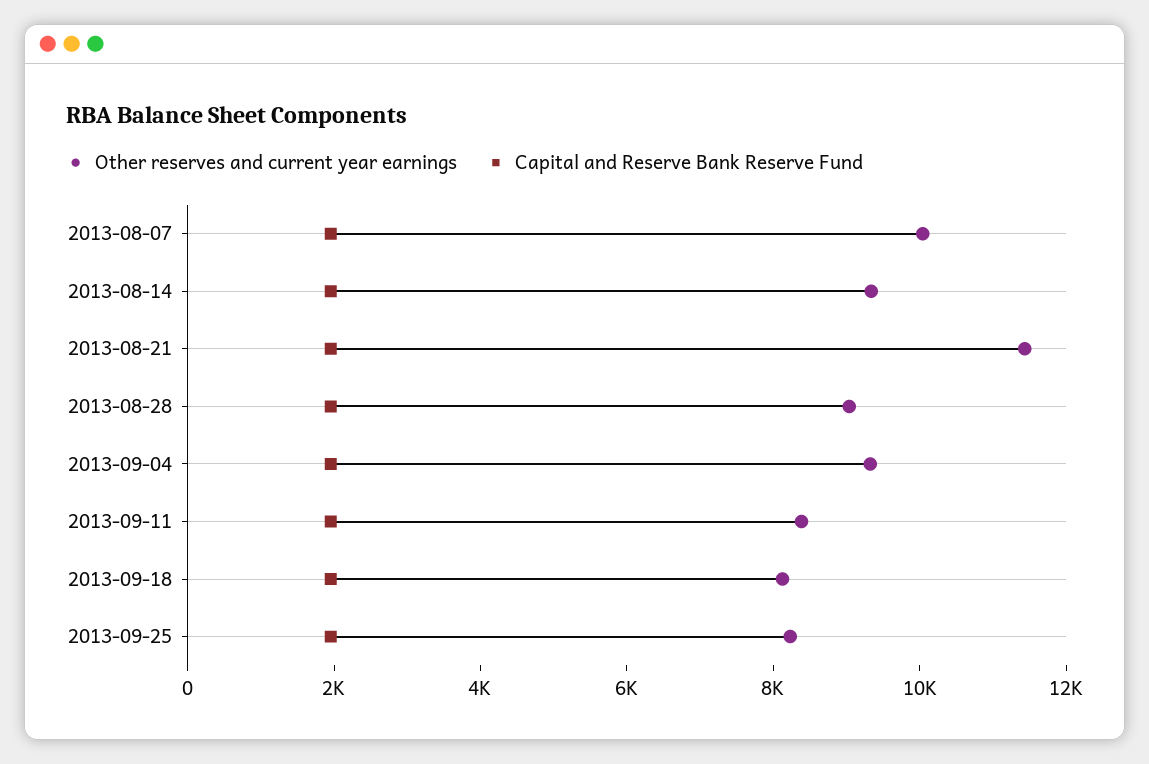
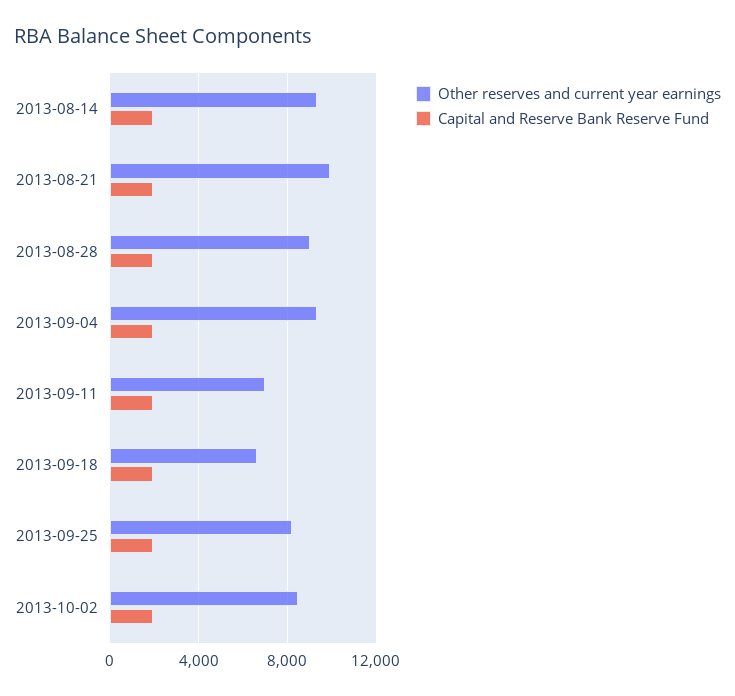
Other reserves and current year earnings, 2013-08-07: 10000 -> none
Capital and Reserve Bank Reserve Fund, 2013-08-07: 2000 -> none
Other reserves and current year earnings, 2013-08-21: 11500 -> 10000
Other reserves and current year earnings, 2013-09-11: 8500 -> 7000
Other reserves and current year earnings, 2013-09-18: 8000 -> 6500
Other reserves and current year earnings, 2013-10-02: none -> 8500
Capital and Reserve Bank Reserve Fund, 2013-10-02: none -> 2000

